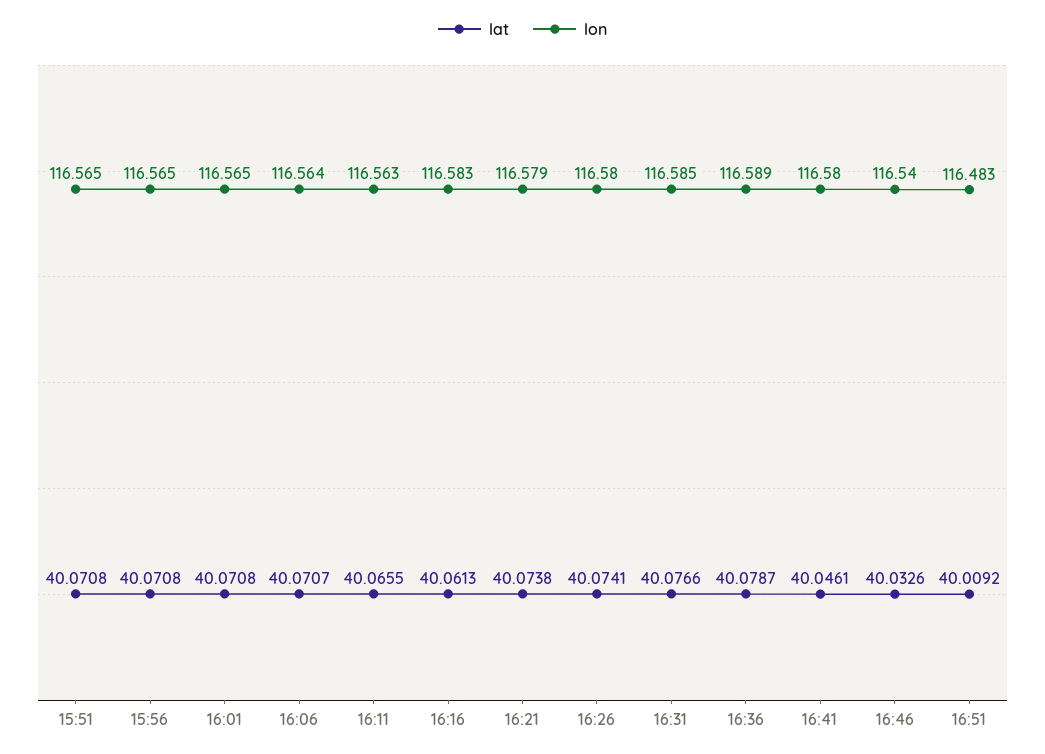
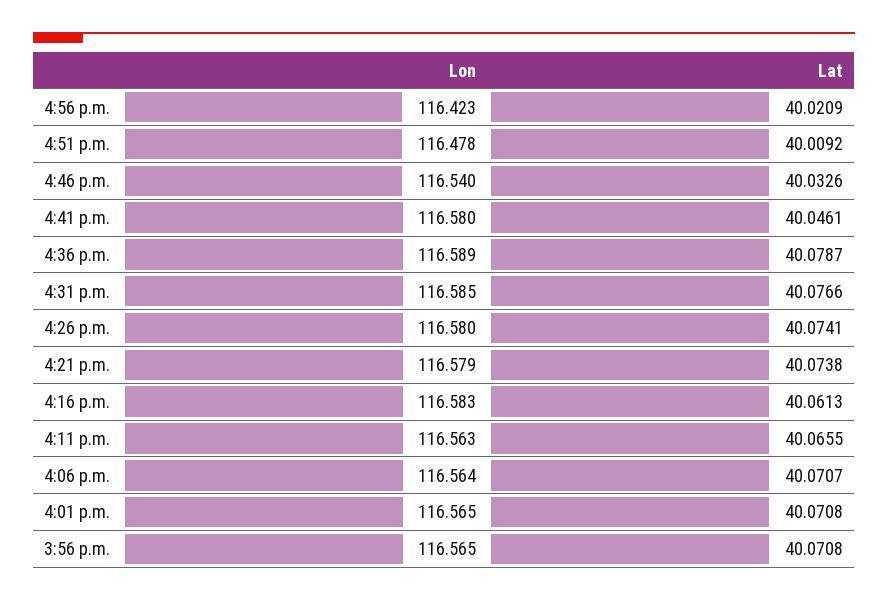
lat, 15:51: 40.0708 -> none
lon, 15:51: 116.565 -> none
lon, 16:51: 116.483 -> 116.478
lon, 4:56 p.m.: none -> 116.423
lat, 4:56 p.m.: none -> 40.0209

